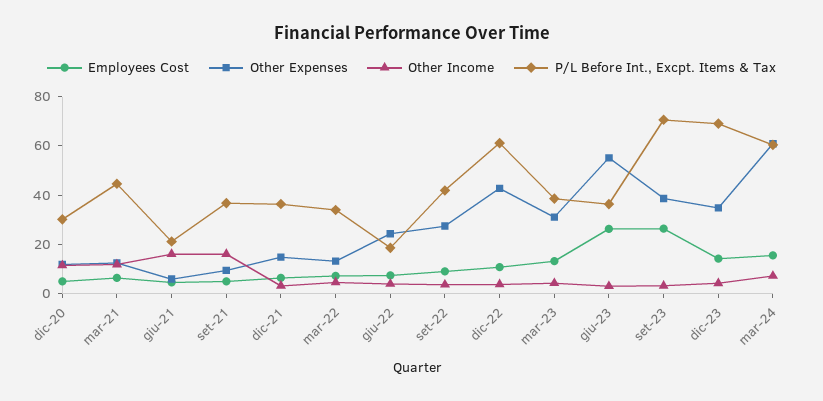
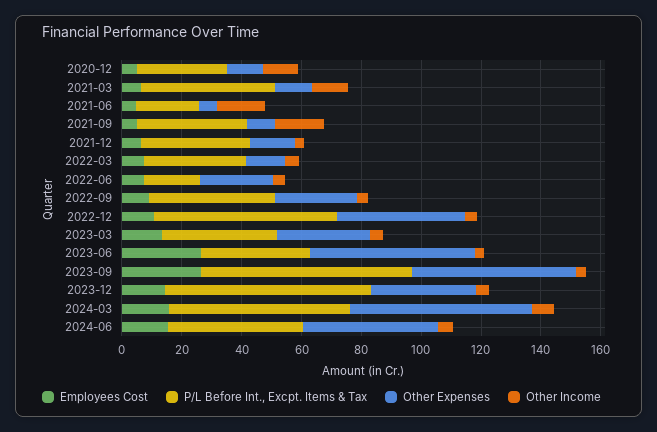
Other Expenses, set-23: 40 -> 55
Employees Cost, 2024-06: none -> 15
P/L Before Int., Excpt. Items & Tax, 2024-06: none -> 45
Other Expenses, 2024-06: none -> 45
Other Income, 2024-06: none -> 5

